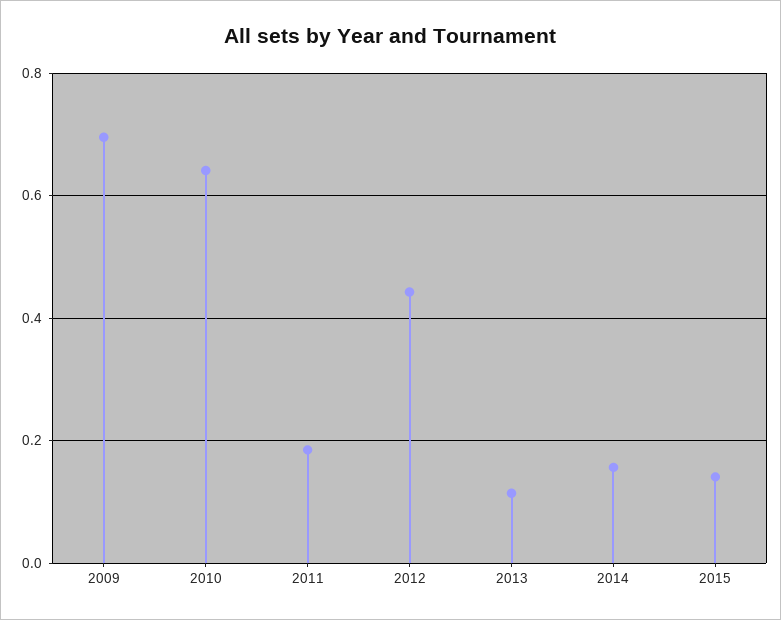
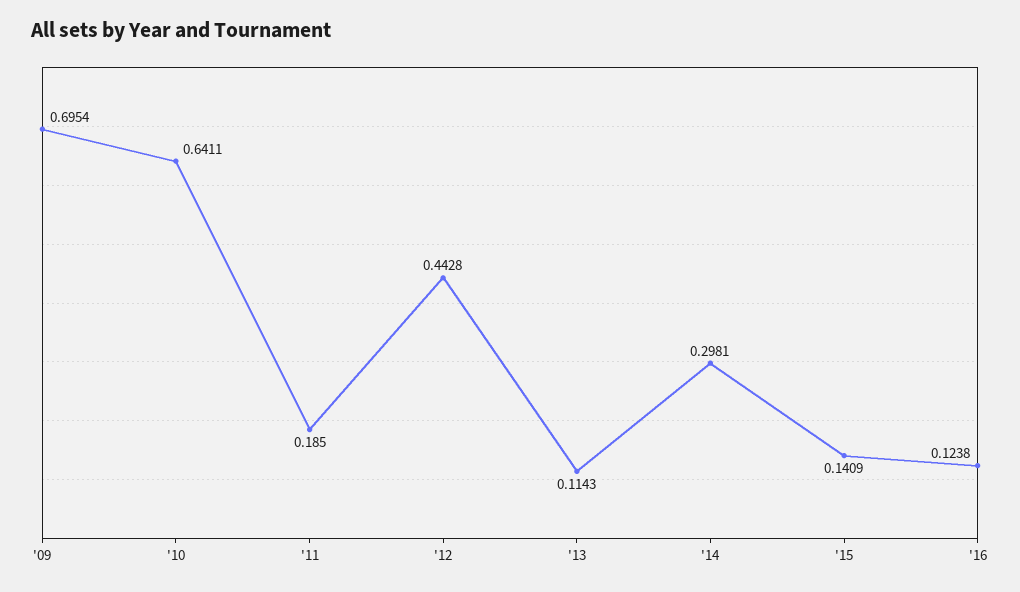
2014: 0.16 -> 0.2981
'16: none -> 0.1238

